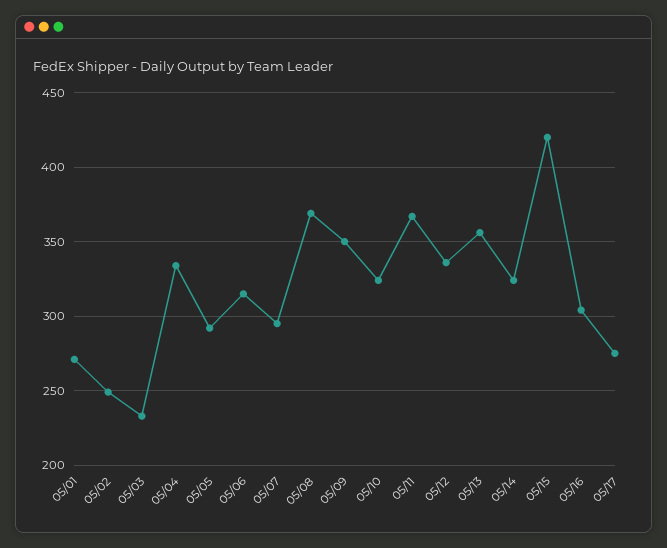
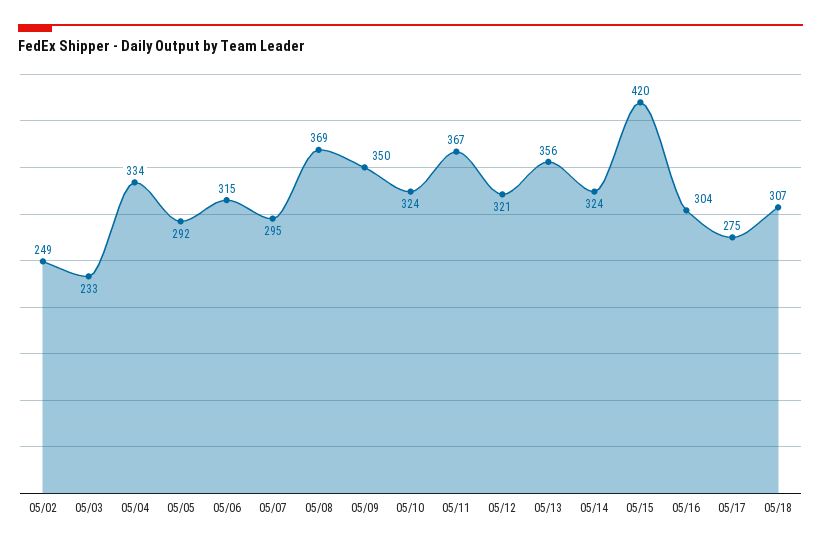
05/01: 270 -> none
05/12: 335 -> 321
05/18: none -> 307

